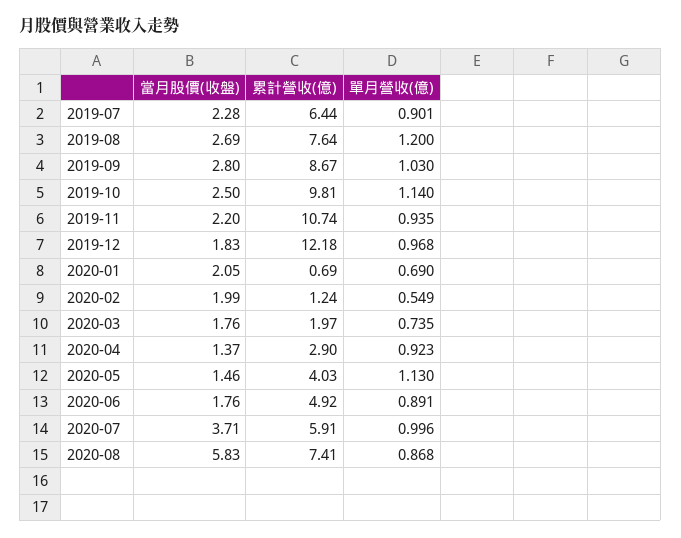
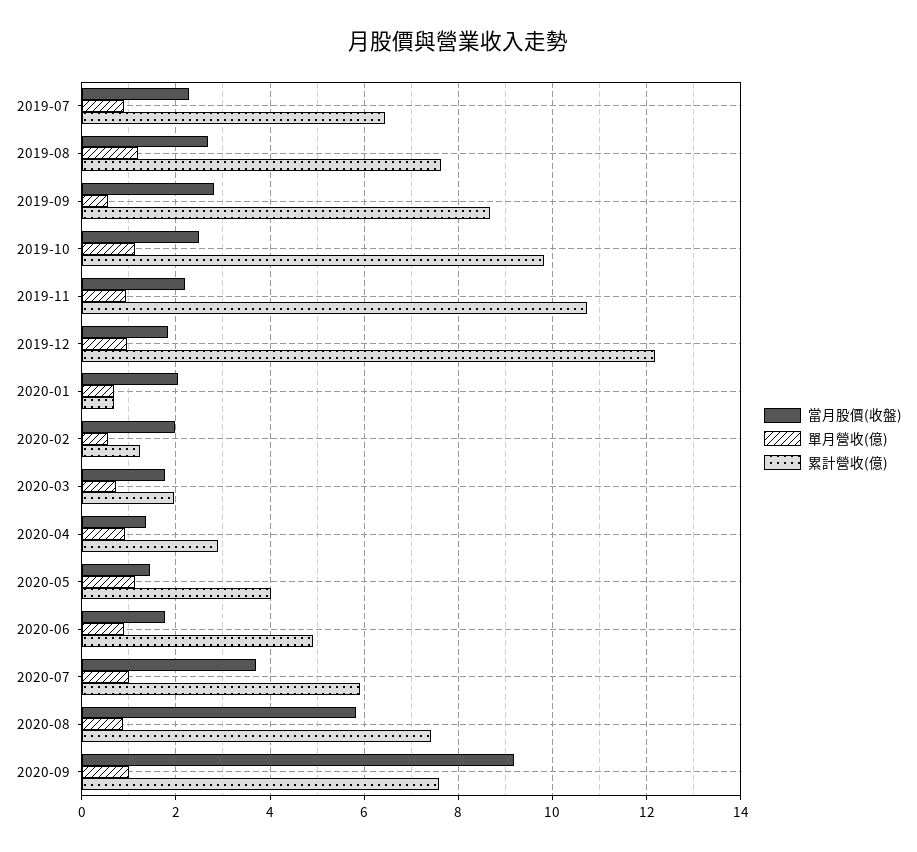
單月營收(億), 2019-09: 1.03 -> 0.6
當月股價(收盤), 2020-09: none -> 9.2
單月營收(億), 2020-09: none -> 1
累計營收(億), 2020-09: none -> 7.6

